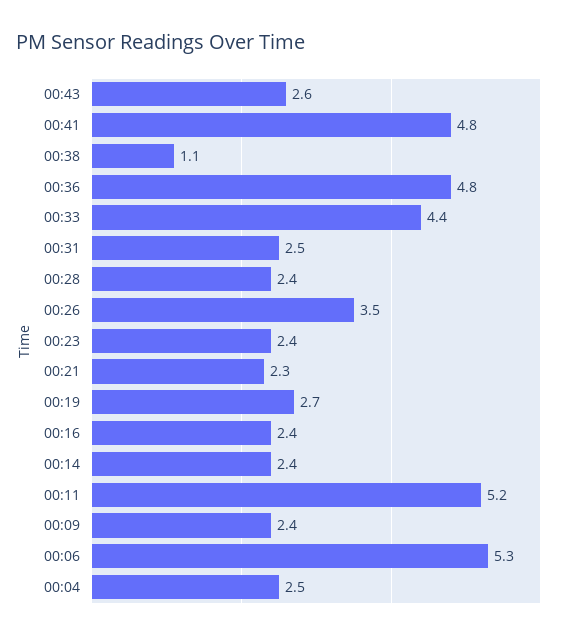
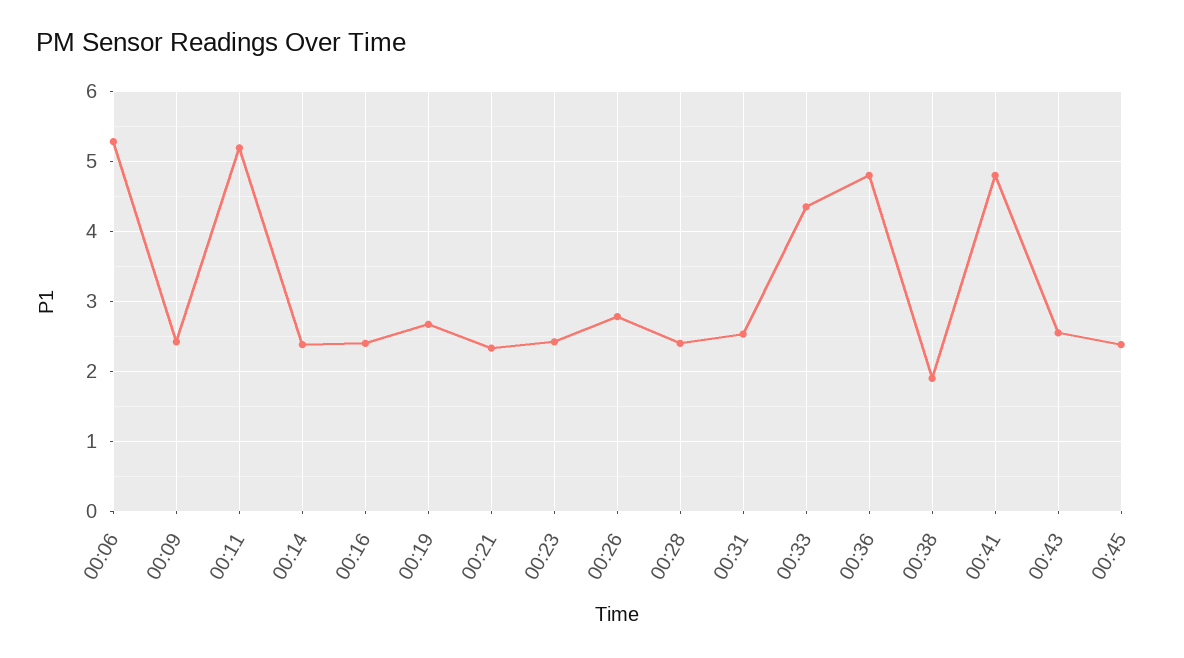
00:38: 1.1 -> 1.9
00:26: 3.5 -> 2.8
00:04: 2.5 -> none
00:45: none -> 2.4

